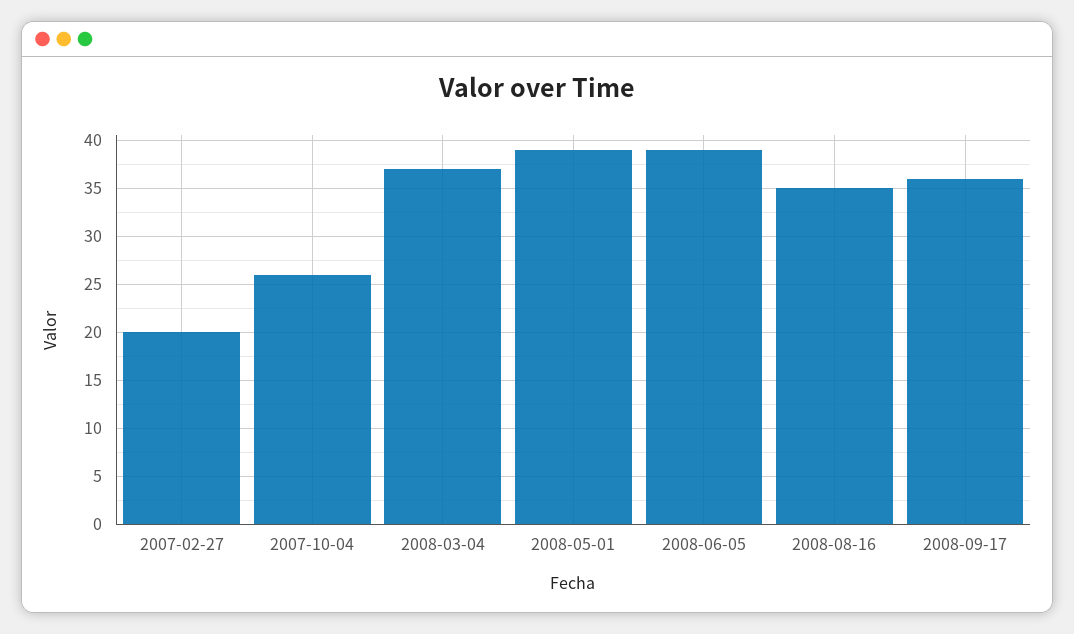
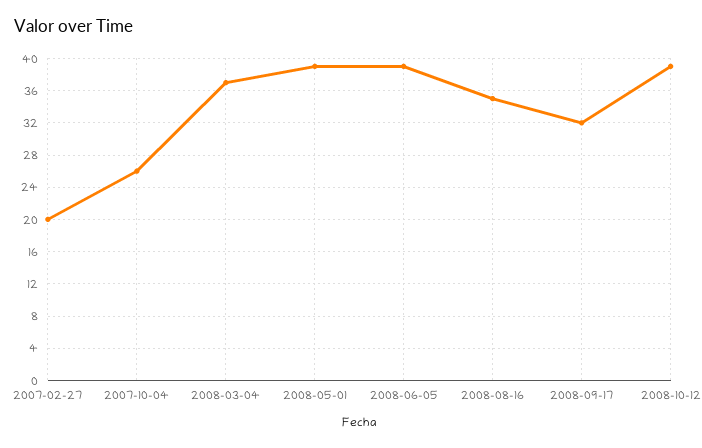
2008-09-17: 36 -> 32
2008-10-12: none -> 39

